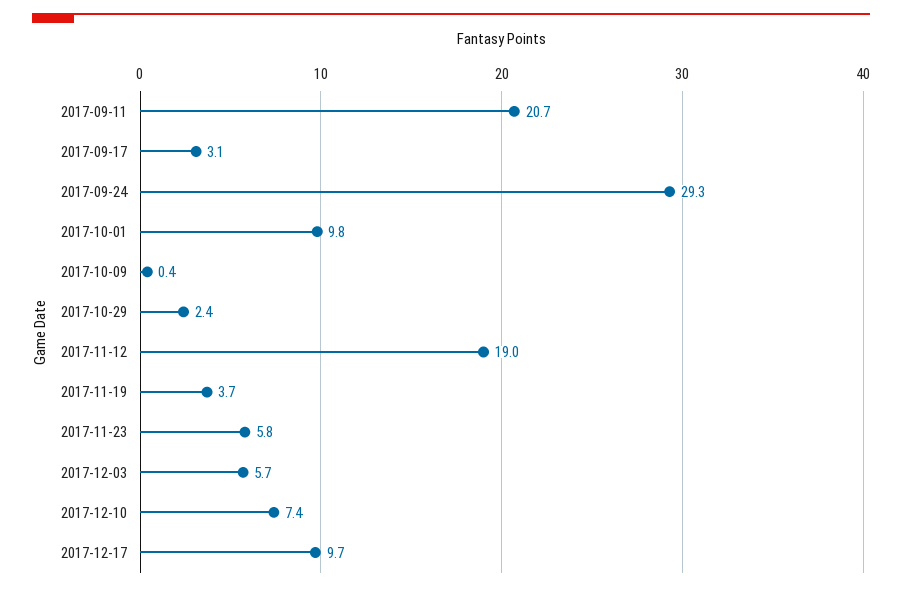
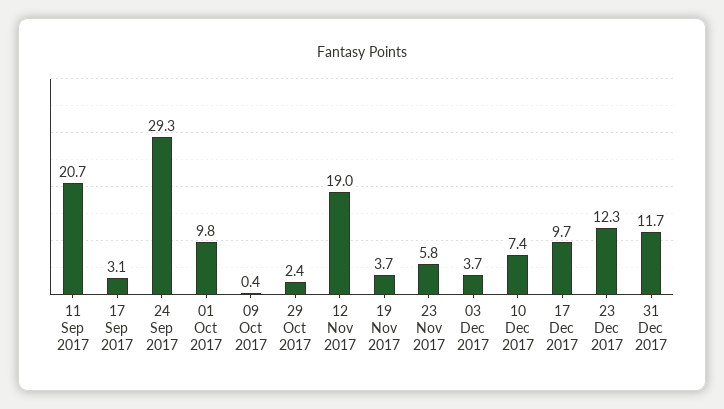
2017-12-03: 5.7 -> 3.7
23 Dec 2017: none -> 12.3
31 Dec 2017: none -> 11.7

